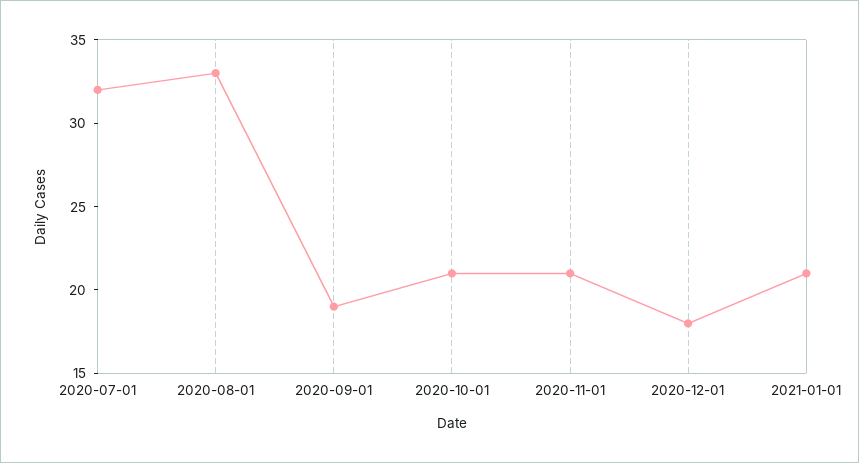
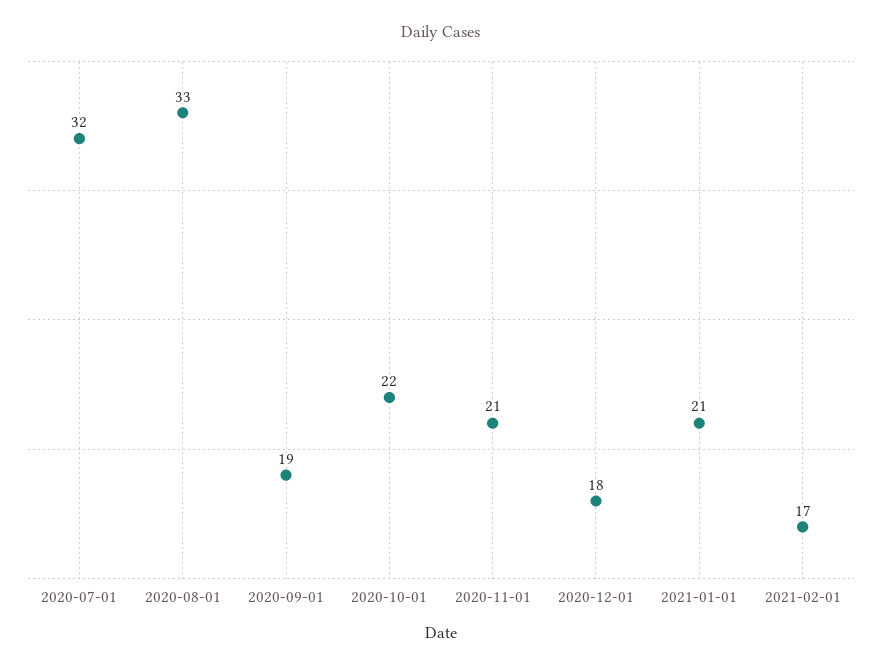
2020-10-01: 21 -> 22
2021-02-01: none -> 17

